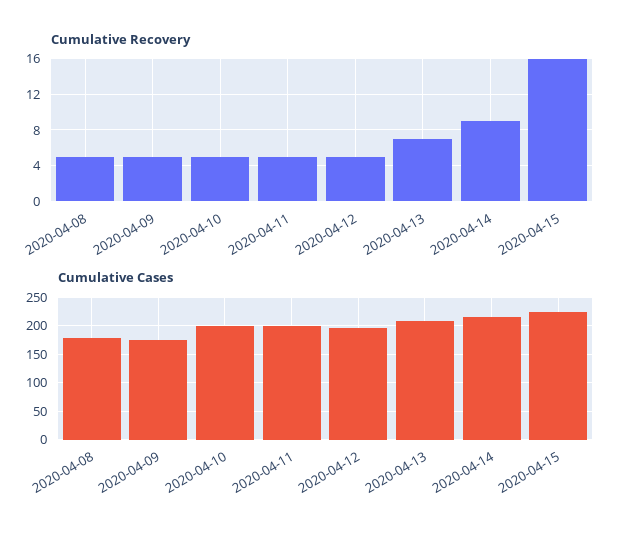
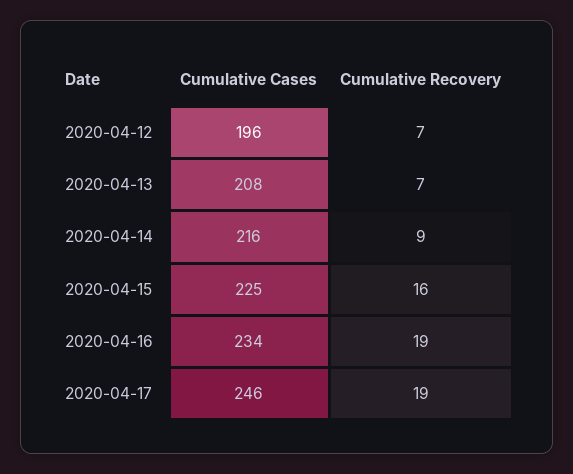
Cumulative Recovery, 2020-04-08: 5 -> none
Cumulative Recovery, 2020-04-09: 5 -> none
Cumulative Recovery, 2020-04-10: 5 -> none
Cumulative Recovery, 2020-04-11: 5 -> none
Cumulative Recovery, 2020-04-12: 5 -> 7
Cumulative Cases, 2020-04-08: 175 -> none
Cumulative Cases, 2020-04-09: 175 -> none
Cumulative Cases, 2020-04-10: 200 -> none
Cumulative Cases, 2020-04-11: 200 -> none
Cumulative Cases, 2020-04-16: none -> 234
Cumulative Recovery, 2020-04-16: none -> 19
Cumulative Cases, 2020-04-17: none -> 246
Cumulative Recovery, 2020-04-17: none -> 19

